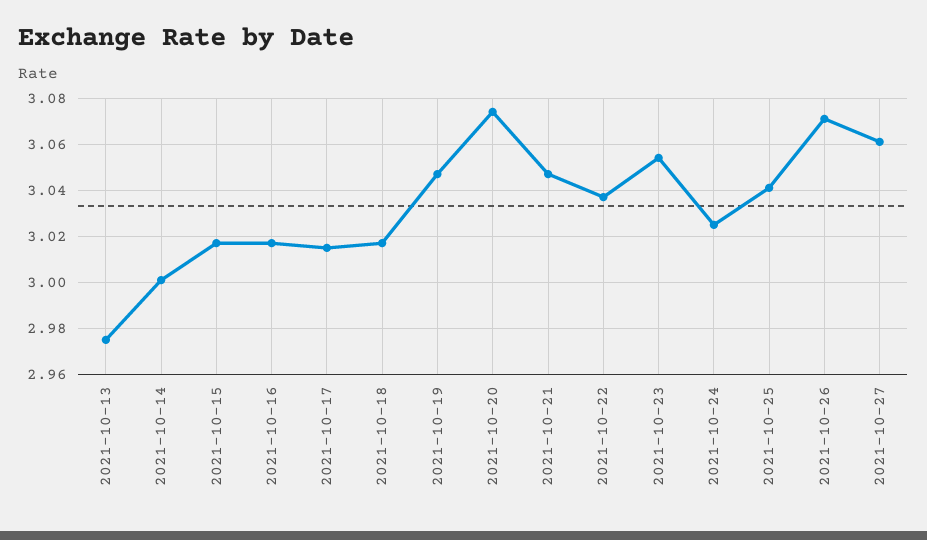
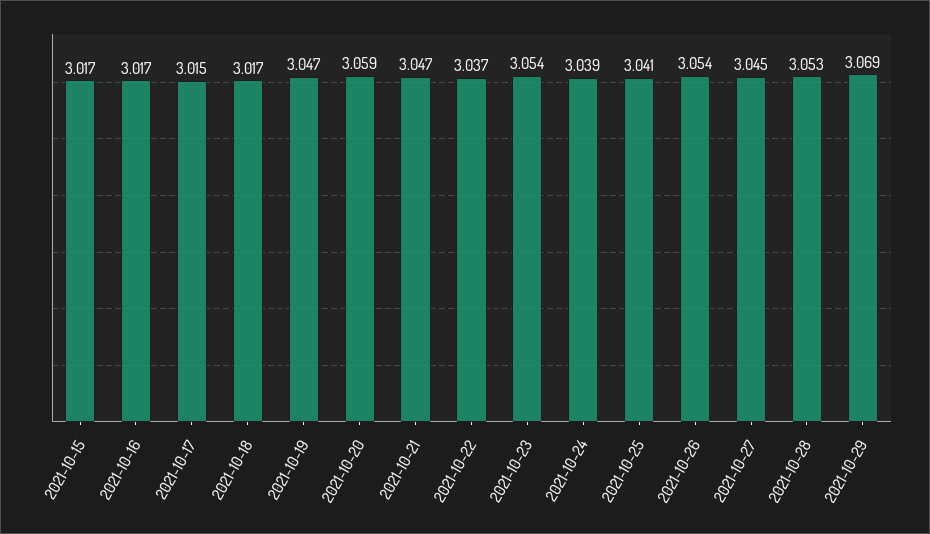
2021-10-13: 2.975 -> none
2021-10-14: 3 -> none
2021-10-20: 3.075 -> 3.059
2021-10-24: 3.025 -> 3.039
2021-10-26: 3.07 -> 3.054
2021-10-27: 3.06 -> 3.045
2021-10-28: none -> 3.053
2021-10-29: none -> 3.069

